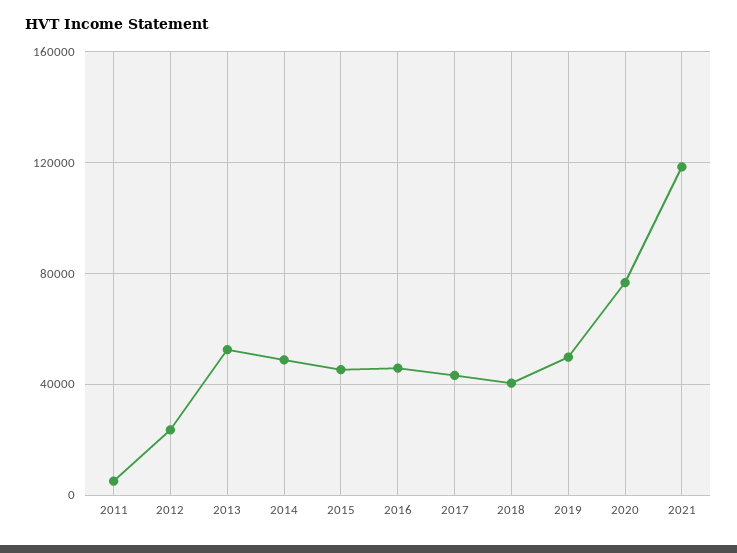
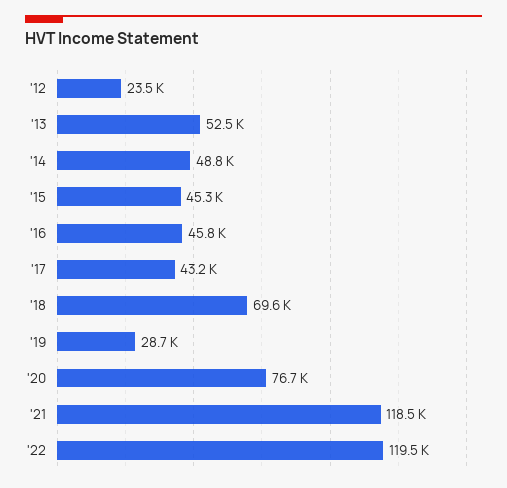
2011: 5000 -> none
2018: 40000 -> 69600
2019: 50000 -> 28700
'22: none -> 119500

